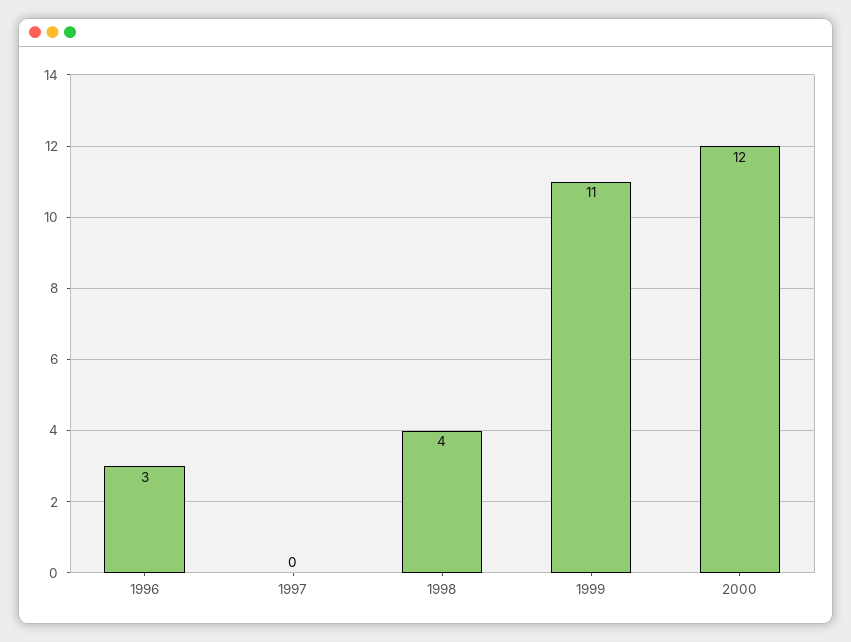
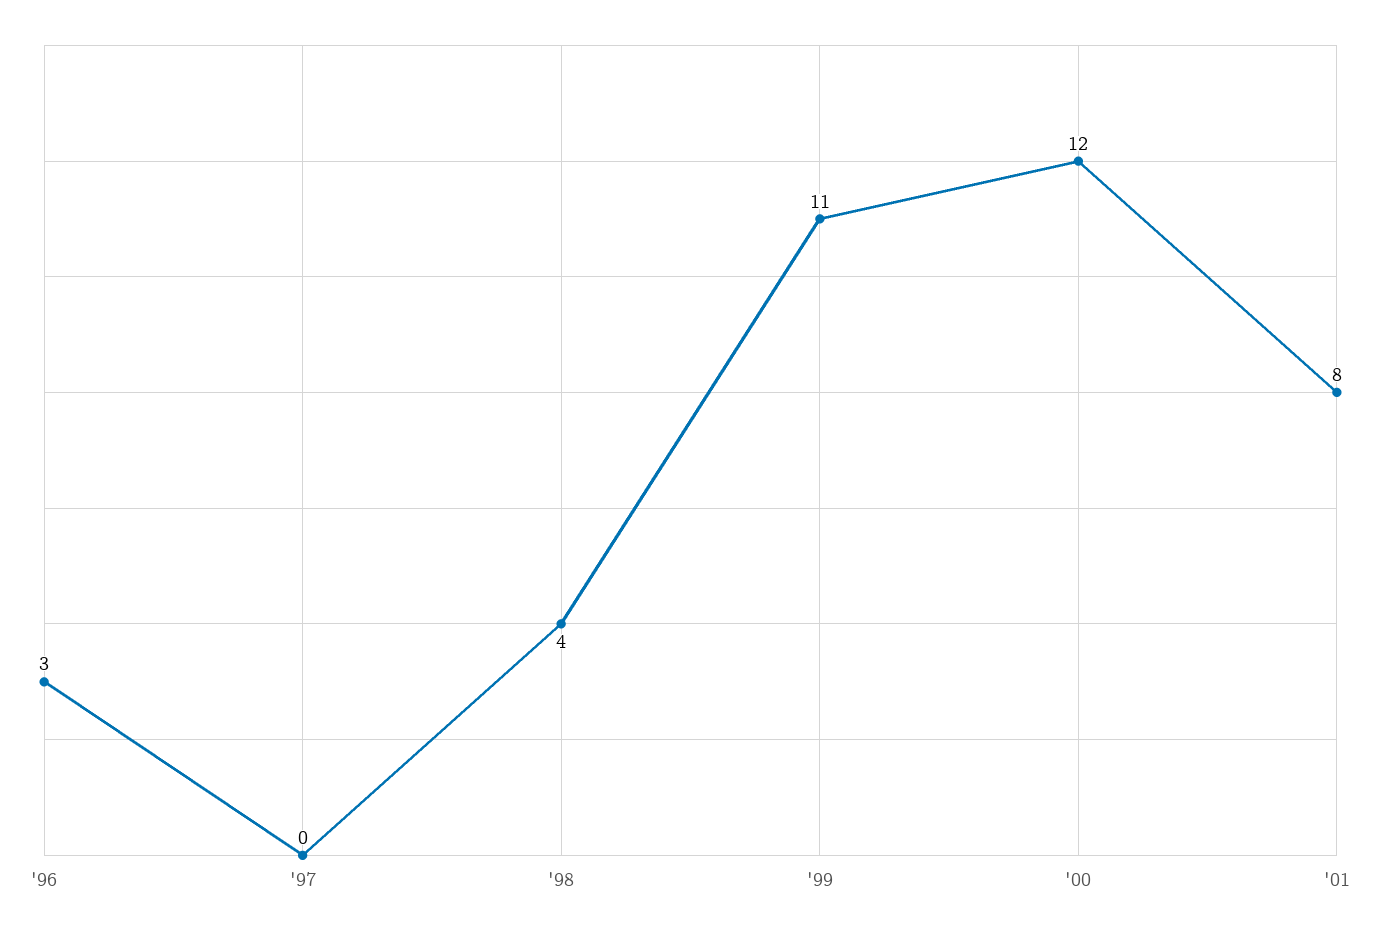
'01: none -> 8

